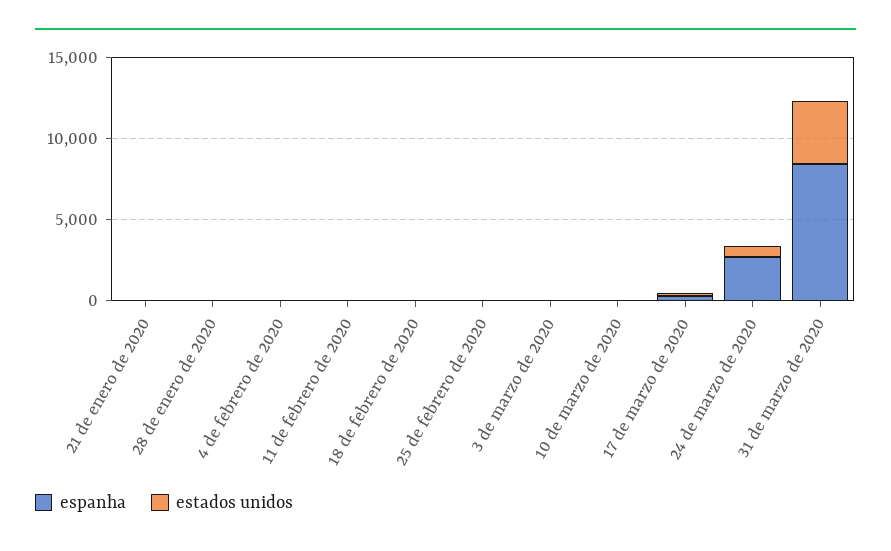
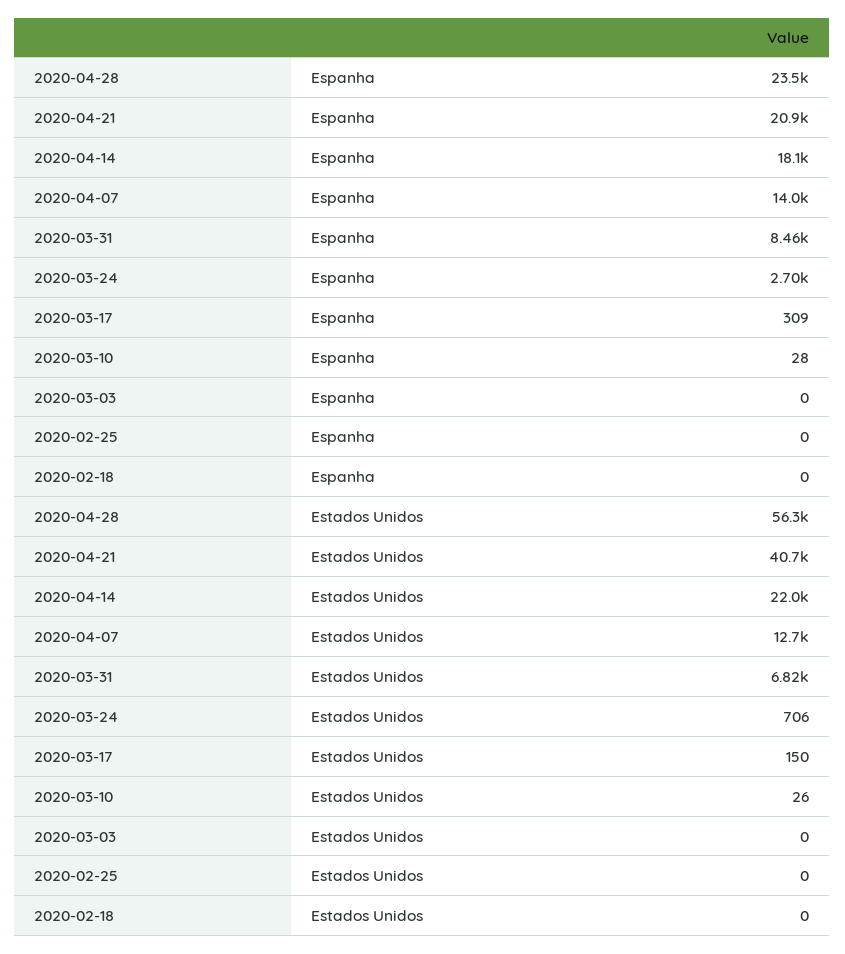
espanha, 21 de enero de 2020: 0 -> none
estados unidos, 21 de enero de 2020: 0 -> none
espanha, 28 de enero de 2020: 0 -> none
estados unidos, 28 de enero de 2020: 0 -> none
espanha, 4 de febrero de 2020: 0 -> none
estados unidos, 4 de febrero de 2020: 0 -> none
espanha, 11 de febrero de 2020: 0 -> none
estados unidos, 11 de febrero de 2020: 0 -> none
estados unidos, 31 de marzo de 2020: 4000 -> 6820
espanha, 2020-04-28: none -> 23500
espanha, 2020-04-21: none -> 20900
espanha, 2020-04-14: none -> 18100
espanha, 2020-04-07: none -> 14000
estados unidos, 2020-04-28: none -> 56300
estados unidos, 2020-04-21: none -> 40700
estados unidos, 2020-04-14: none -> 22000
estados unidos, 2020-04-07: none -> 12700

